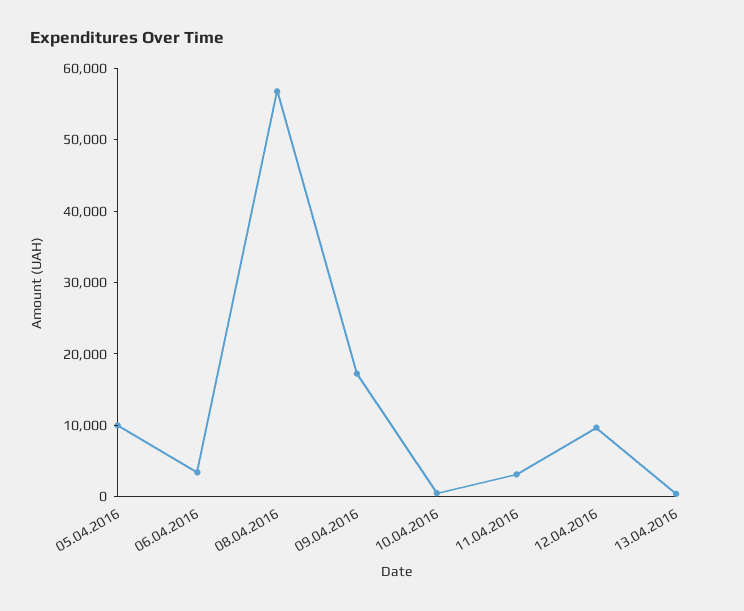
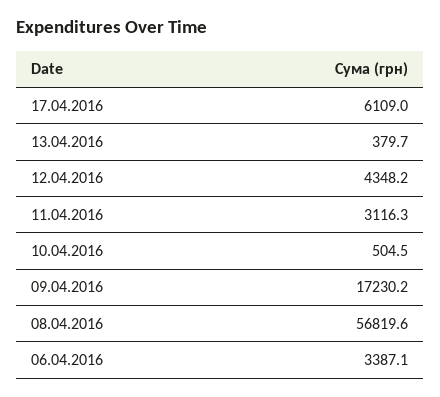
05.04.2016: 10000 -> none
12.04.2016: 10000 -> 4348.2
17.04.2016: none -> 6109

